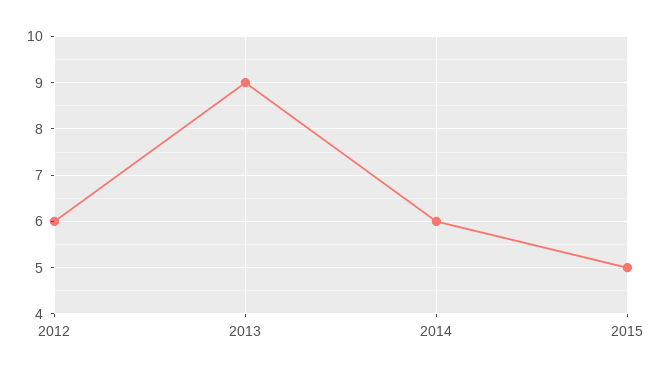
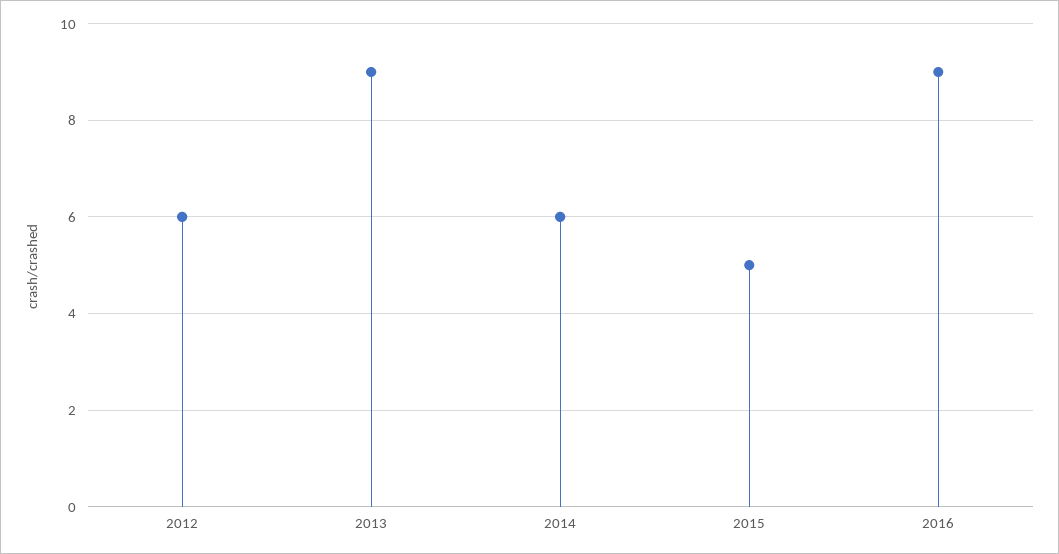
2016: none -> 9

